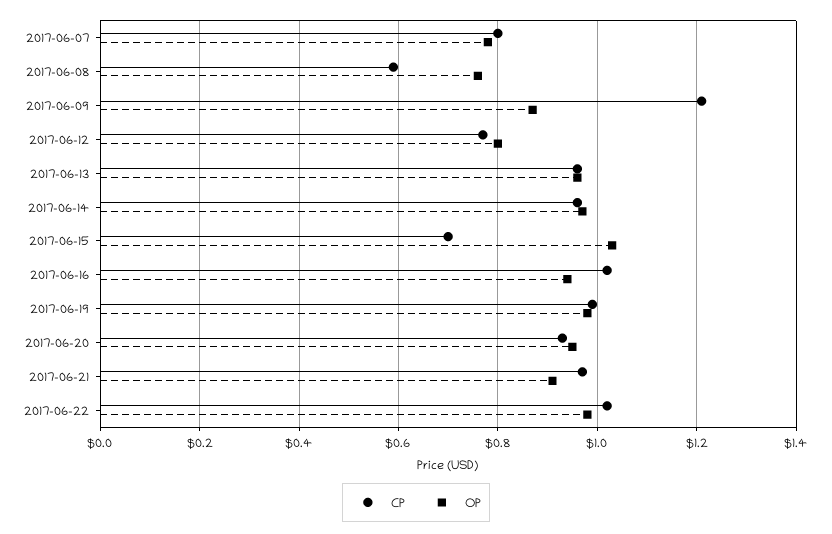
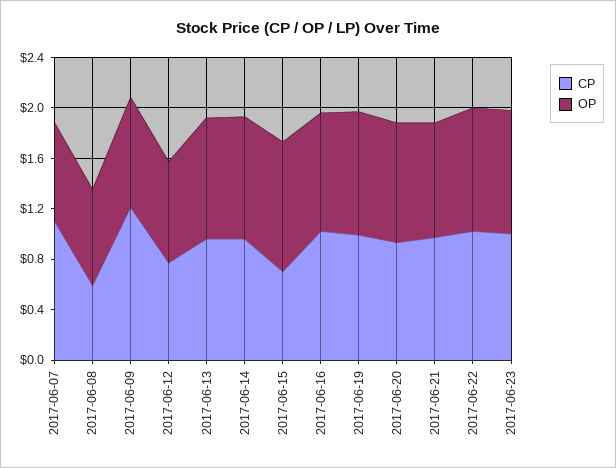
CP, 2017-06-07: 0.8 -> 1.1
CP, 2017-06-23: none -> 1
OP, 2017-06-23: none -> 1

